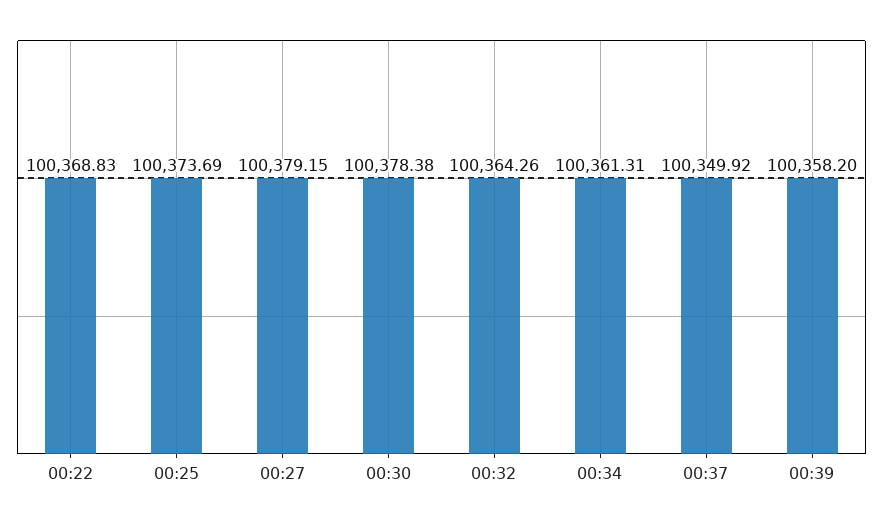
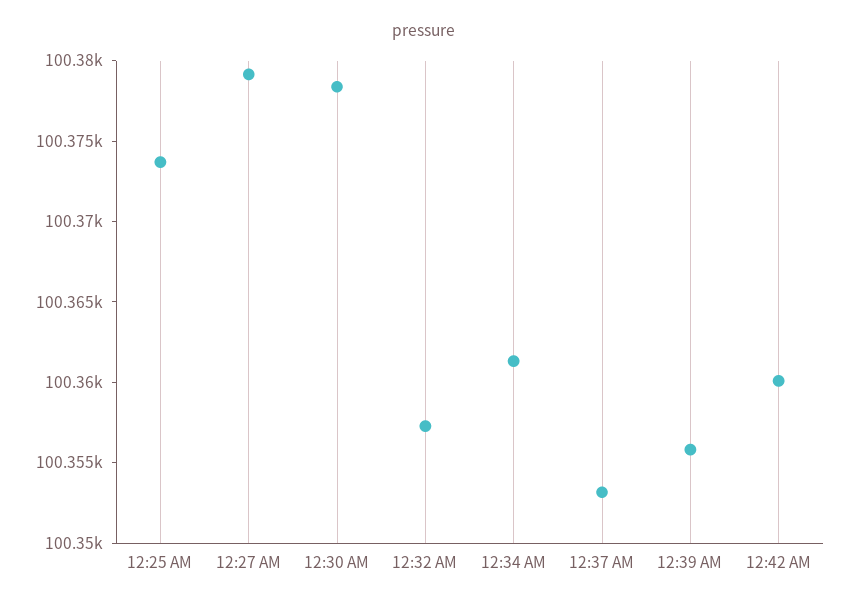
00:22: 100368.83 -> none
00:32: 100364.26 -> 100357
00:37: 100349.92 -> 100353
00:39: 100358.2 -> 100356
12:42 AM: none -> 100360

